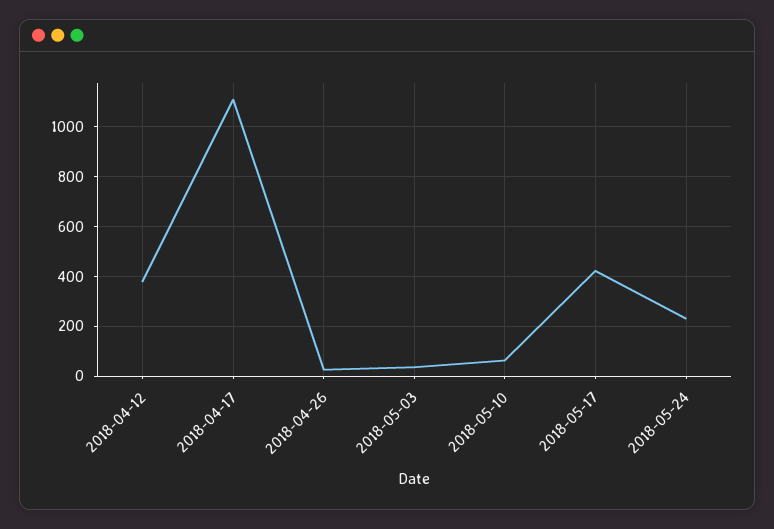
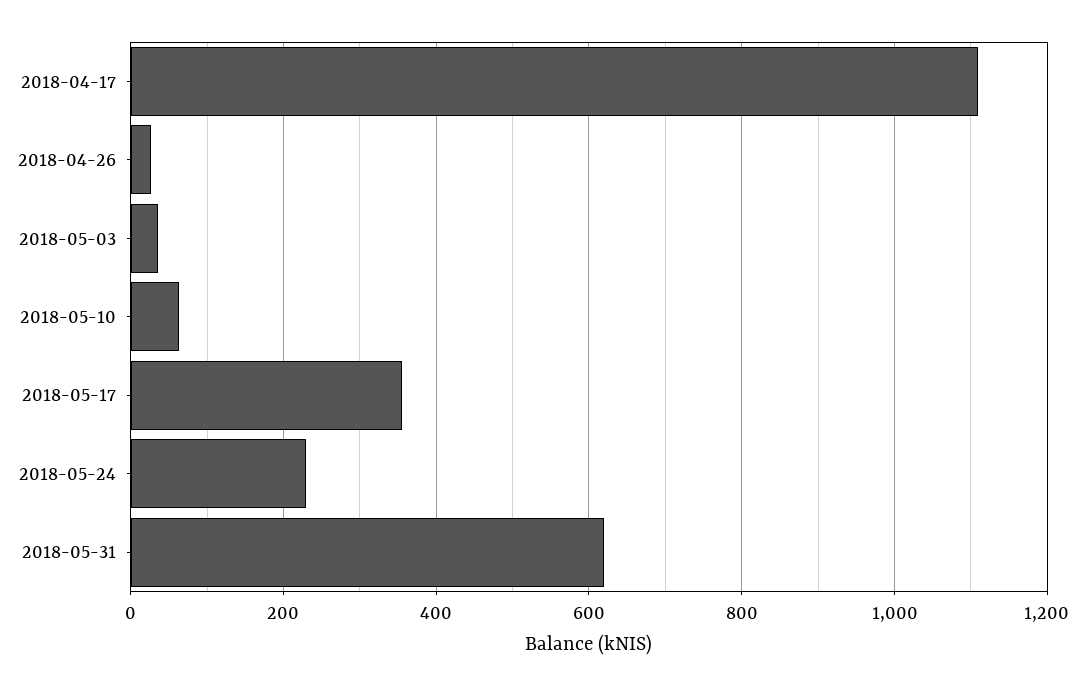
2018-04-12: 375 -> none
2018-05-17: 425 -> 360
2018-05-31: none -> 620

